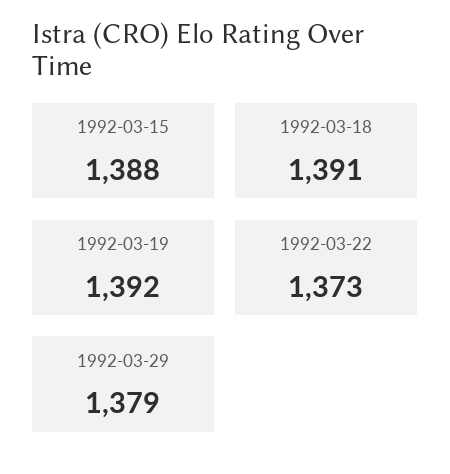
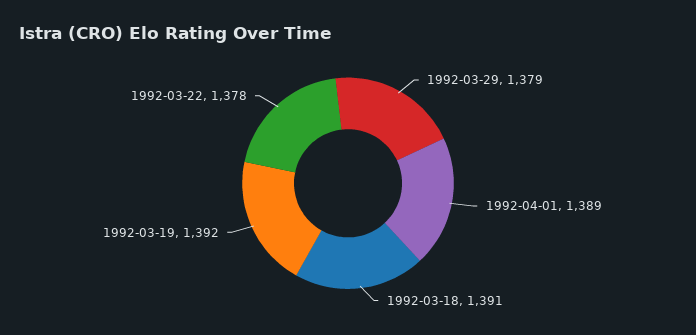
1992-03-15: 1388 -> none
1992-03-22: 1373 -> 1378
1992-04-01: none -> 1389

